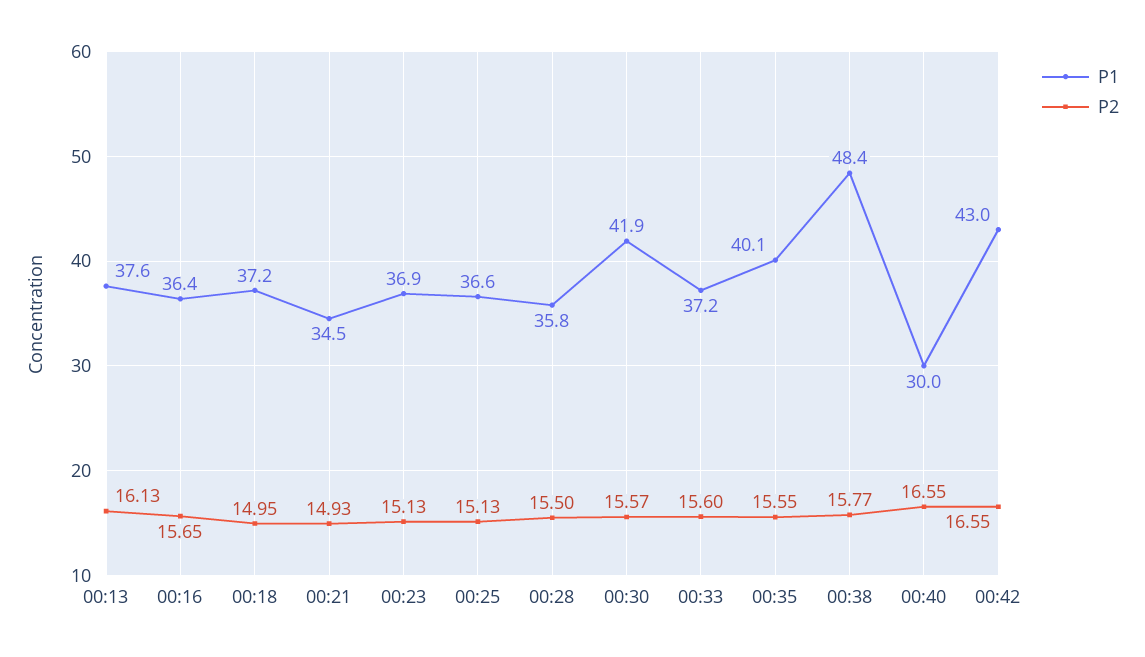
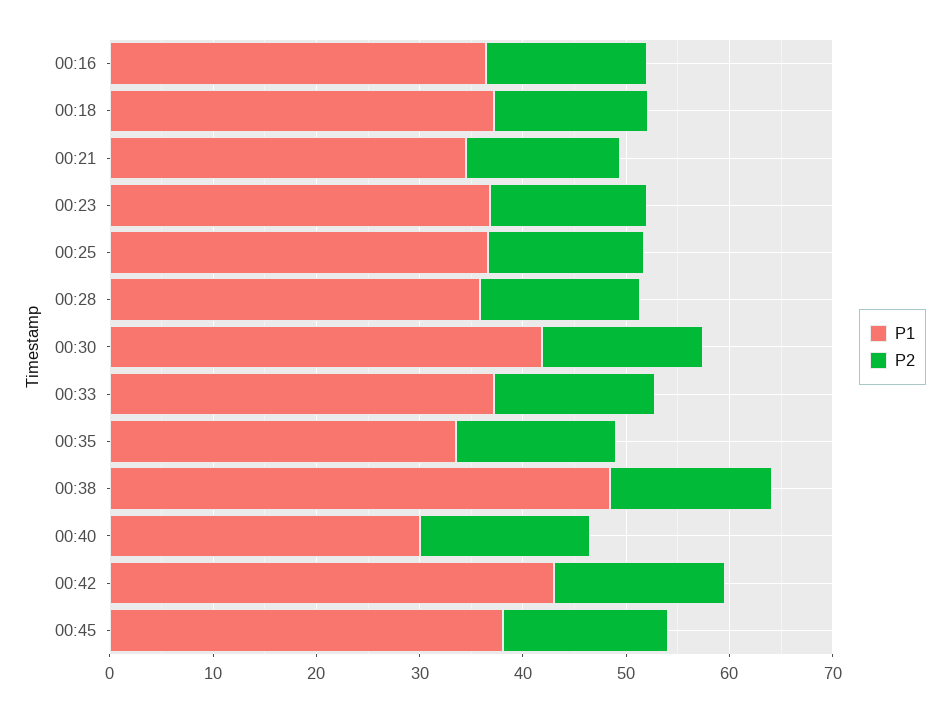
P1, 00:13: 37.6 -> none
P2, 00:13: 16.13 -> none
P1, 00:35: 40.1 -> 34
P1, 00:45: none -> 38
P2, 00:45: none -> 16

